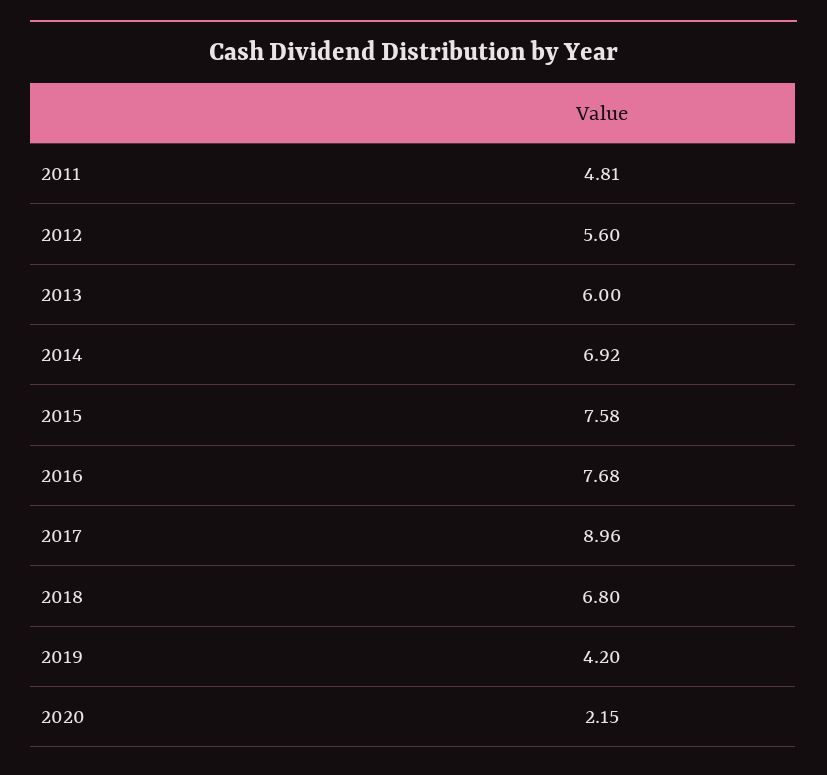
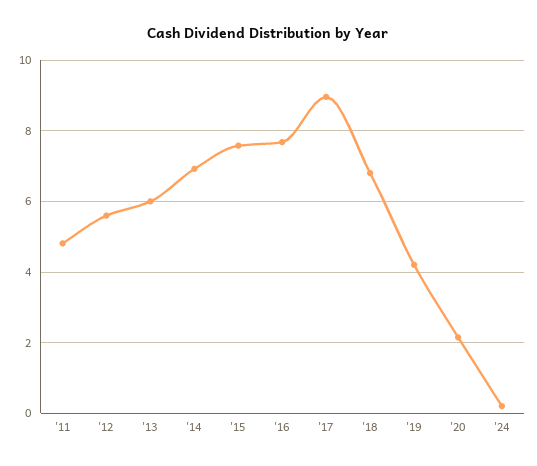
'24: none -> 0.2

